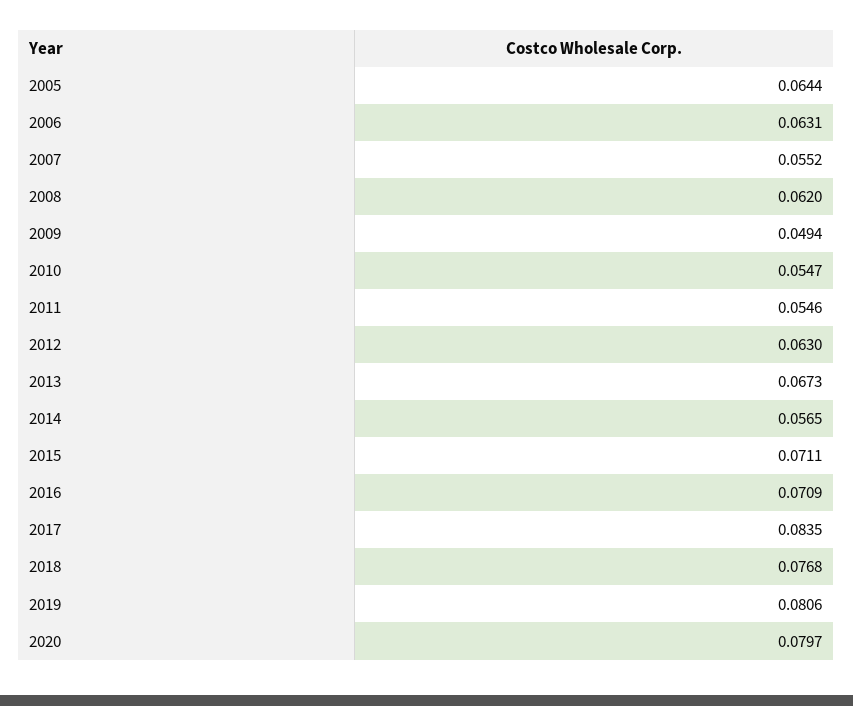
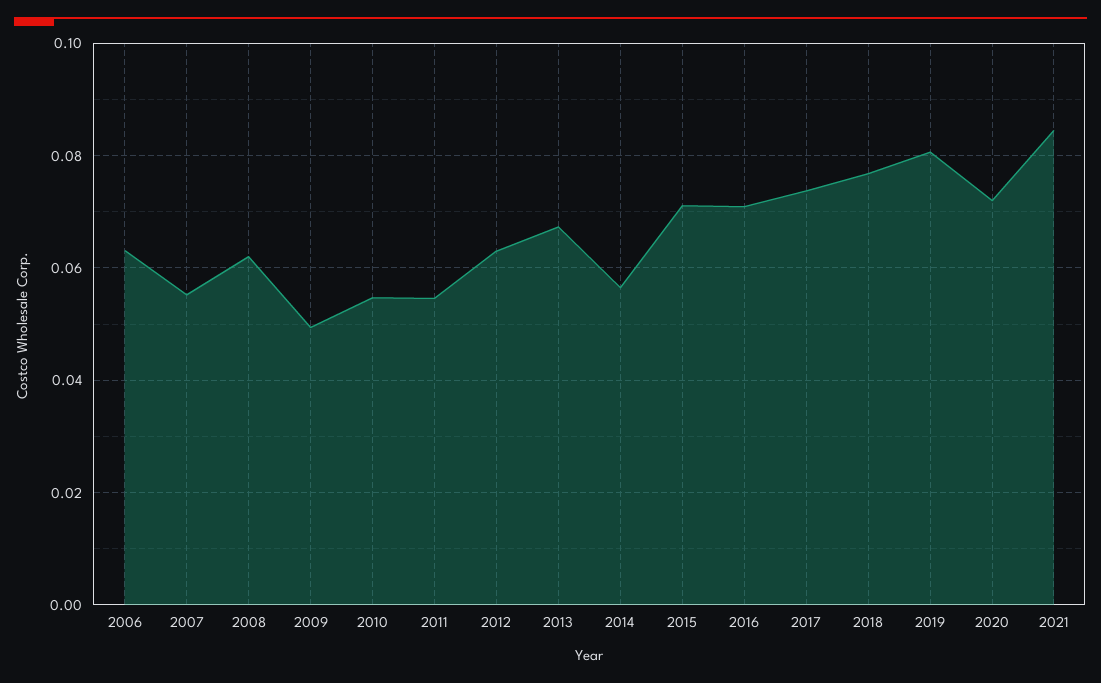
2005: 0.0644 -> none
2017: 0.0835 -> 0.074
2020: 0.0797 -> 0.072
2021: none -> 0.084

